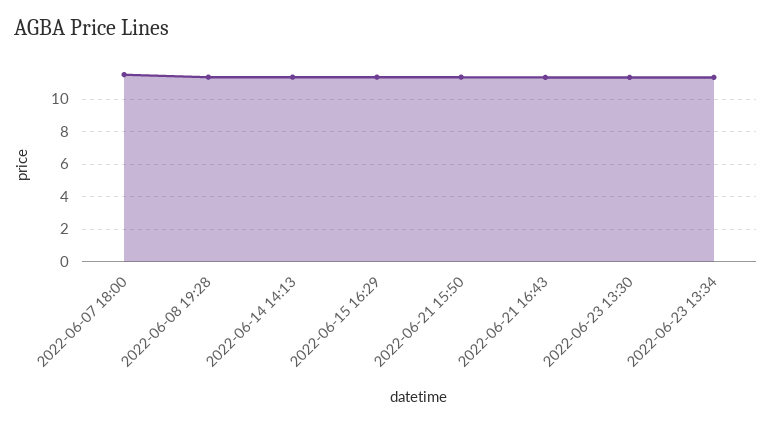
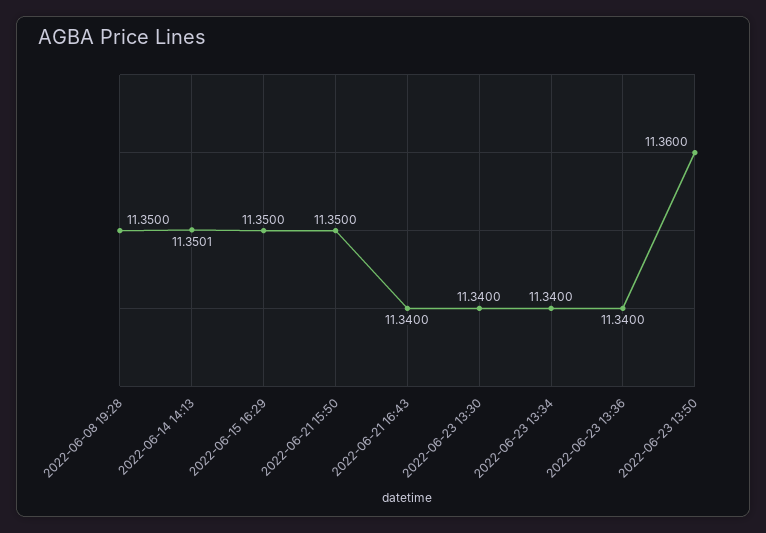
2022-06-07 18:00: 11.5 -> none
2022-06-23 13:36: none -> 11.34
2022-06-23 13:50: none -> 11.36

